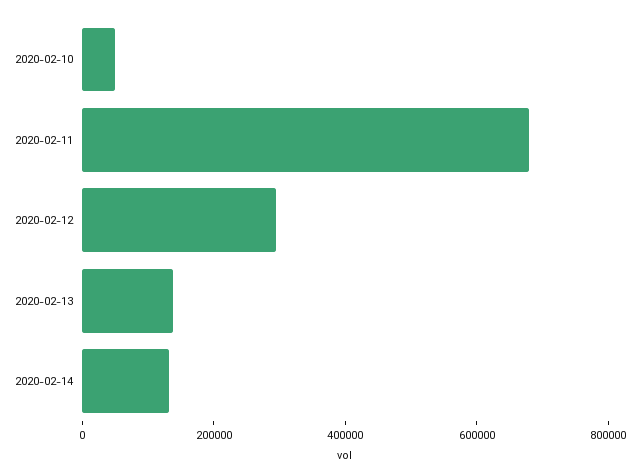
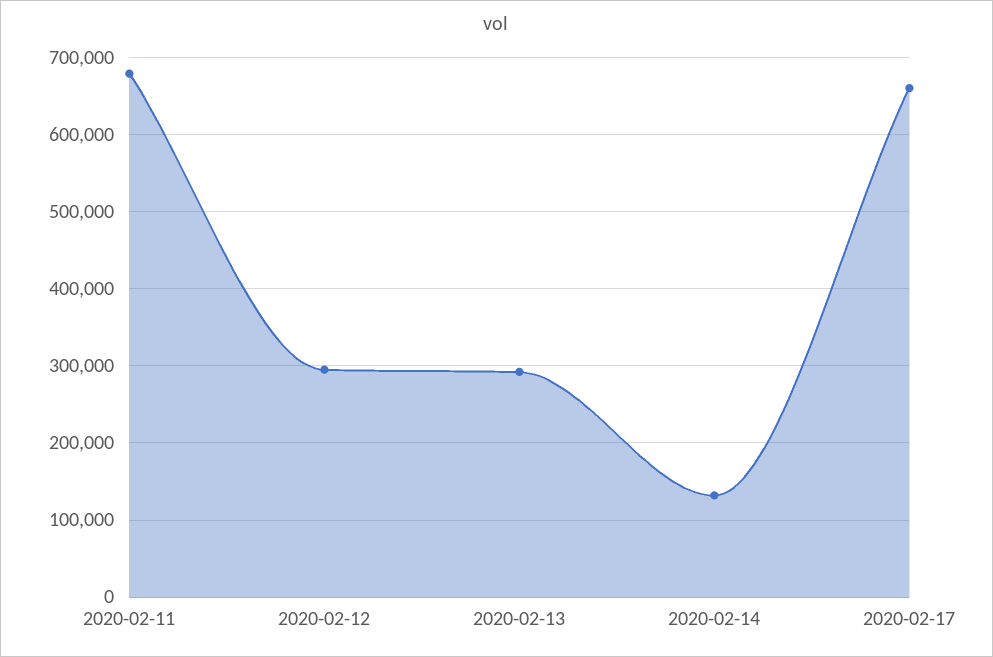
2020-02-10: 50000 -> none
2020-02-13: 150000 -> 290000
2020-02-17: none -> 660000

